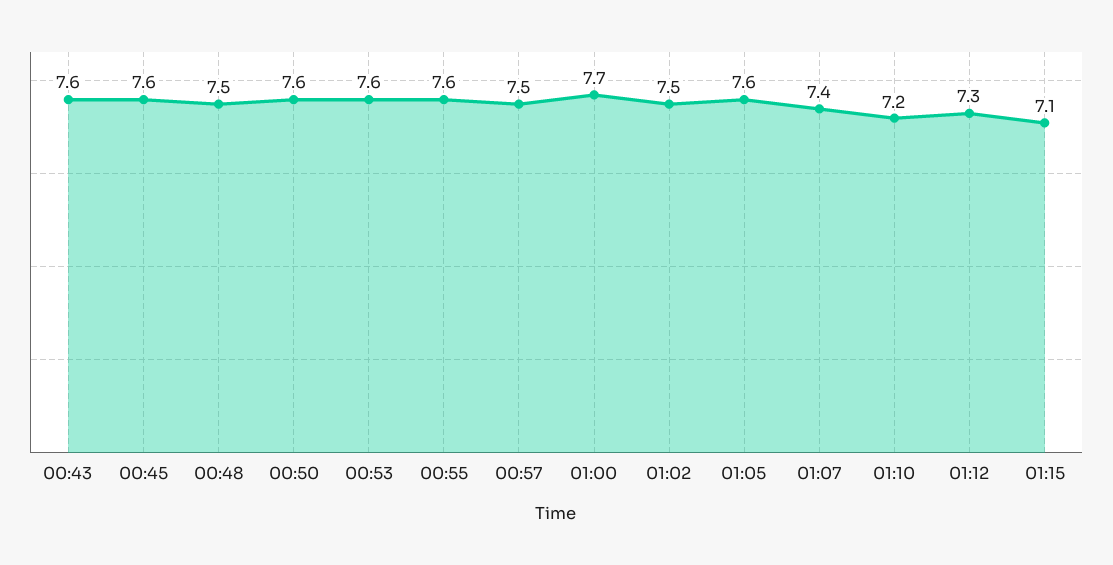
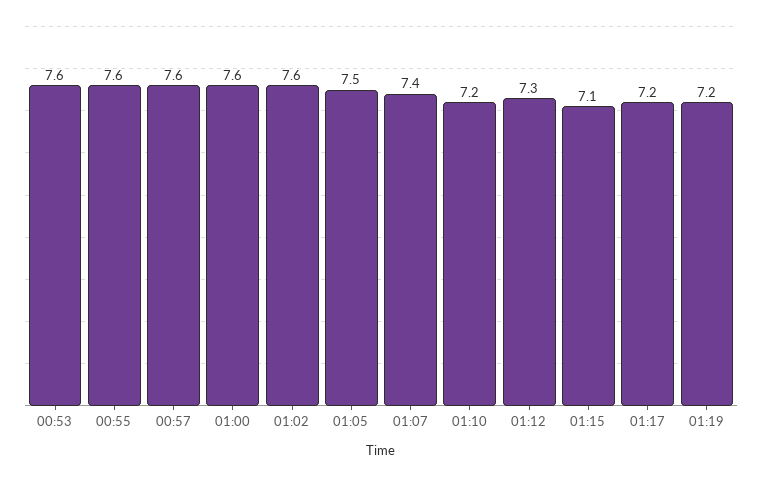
00:43: 7.6 -> none
00:45: 7.6 -> none
00:48: 7.5 -> none
00:50: 7.6 -> none
00:57: 7.5 -> 7.6
01:00: 7.7 -> 7.6
01:02: 7.5 -> 7.6
01:05: 7.6 -> 7.5
01:17: none -> 7.2
01:19: none -> 7.2

